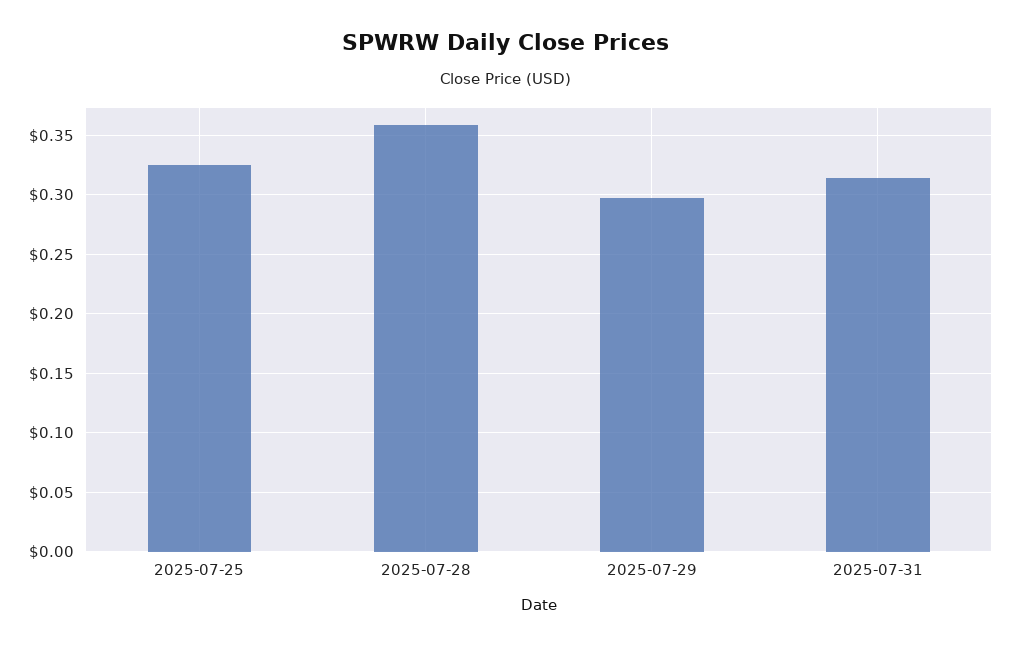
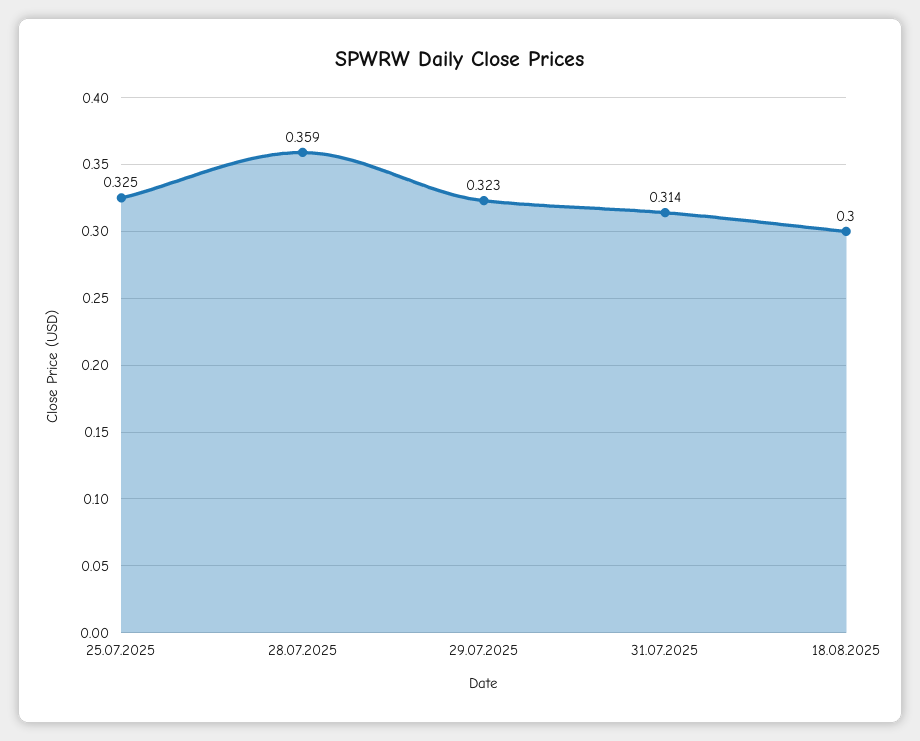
2025-07-29: 0.3 -> 0.323
18.08.2025: none -> 0.3

